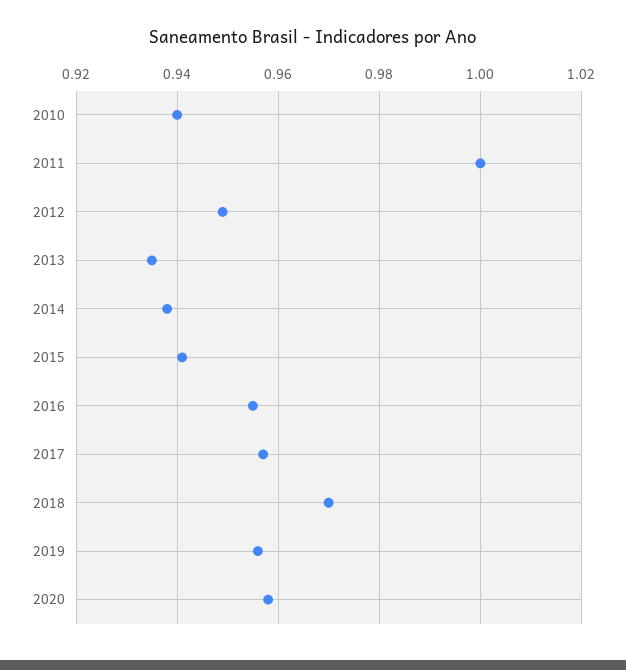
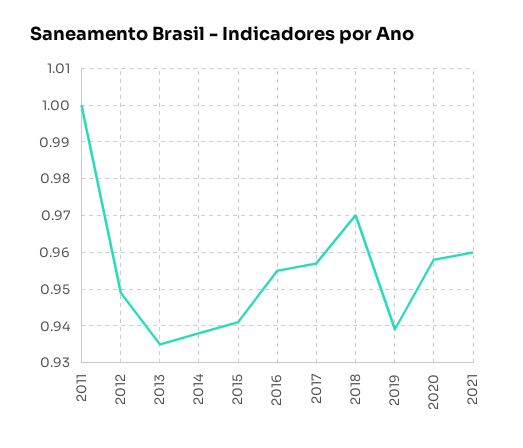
2010: 0.94 -> none
2019: 0.955 -> 0.94
2021: none -> 0.96

